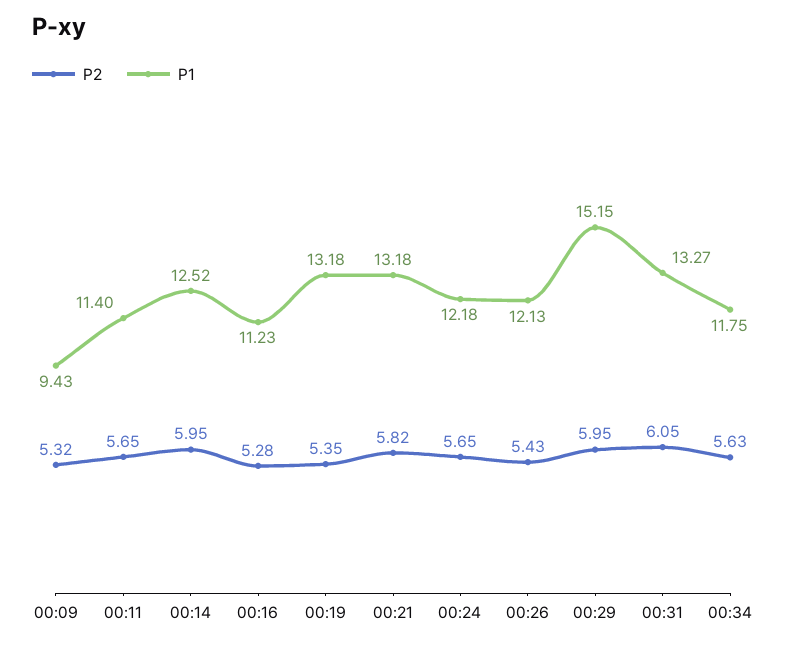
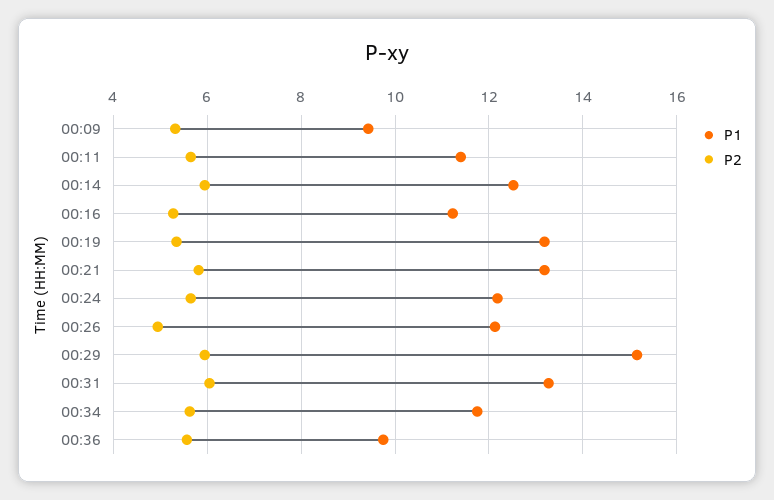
P2, 00:26: 5.43 -> 5
P1, 00:36: none -> 9.8
P2, 00:36: none -> 5.6

